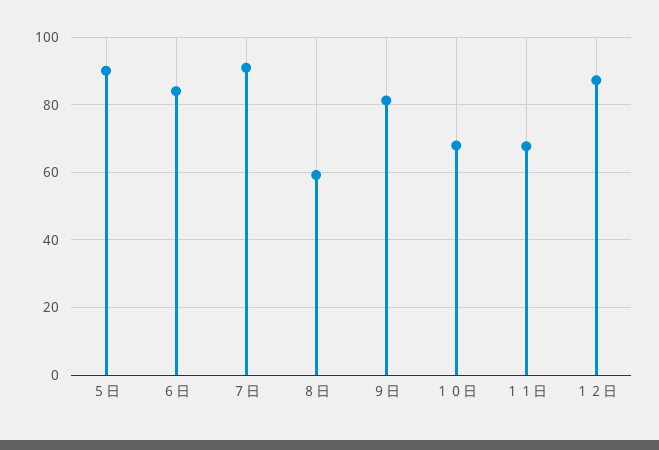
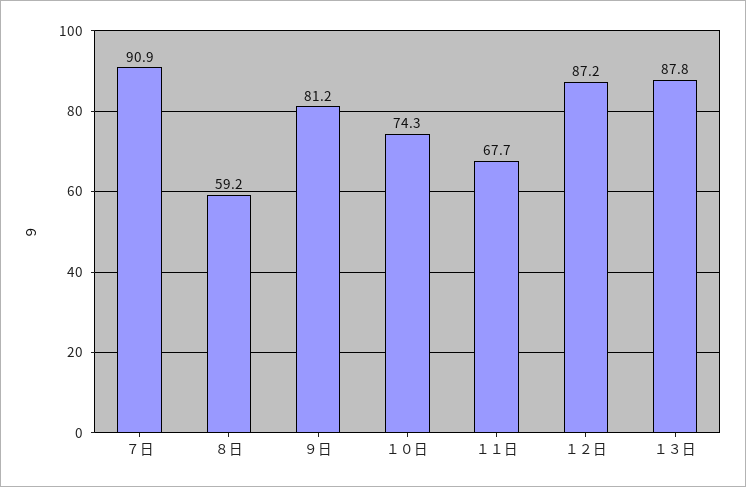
５日: 90 -> none
６日: 84 -> none
１０日: 68 -> 74.3
１３日: none -> 87.8

